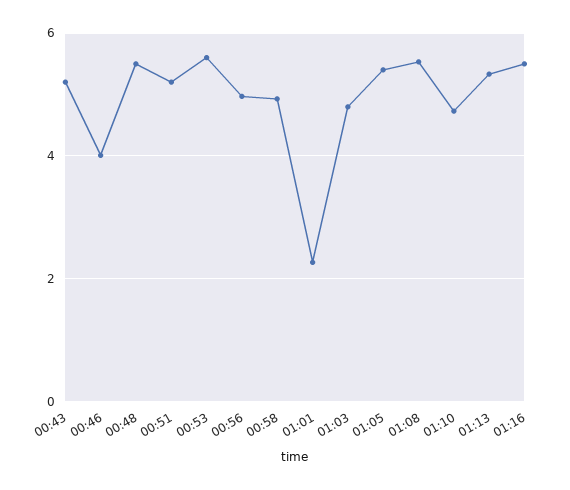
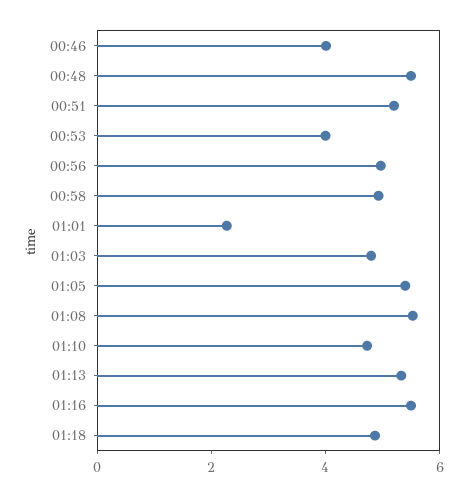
00:43: 5.2 -> none
00:53: 5.6 -> 4
01:18: none -> 5

